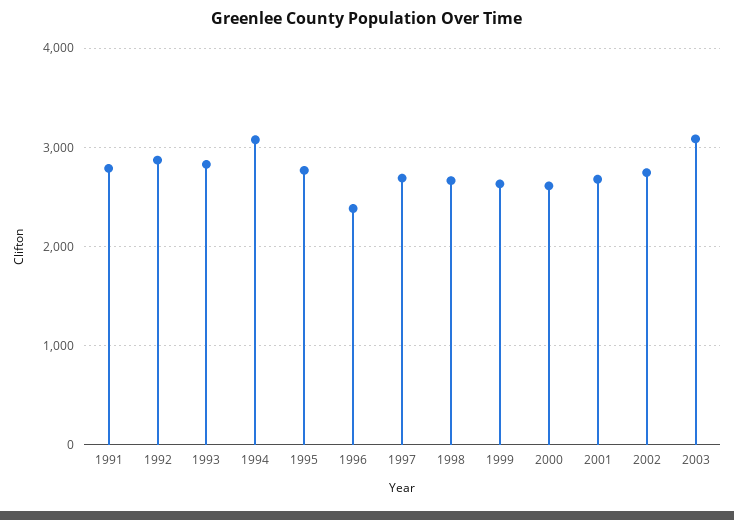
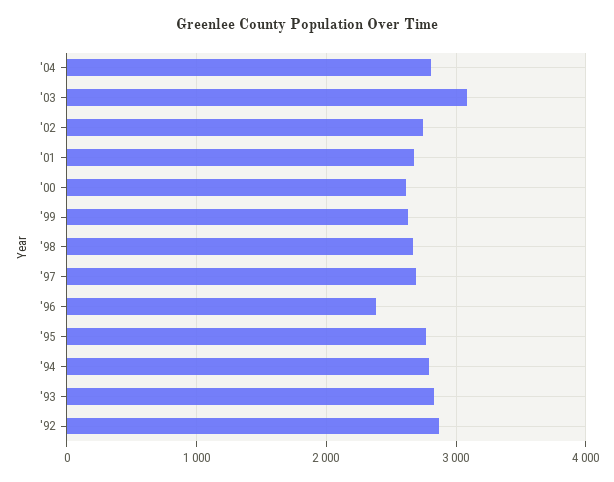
1991: 2800 -> none
1994: 3100 -> 2800
'04: none -> 2800

